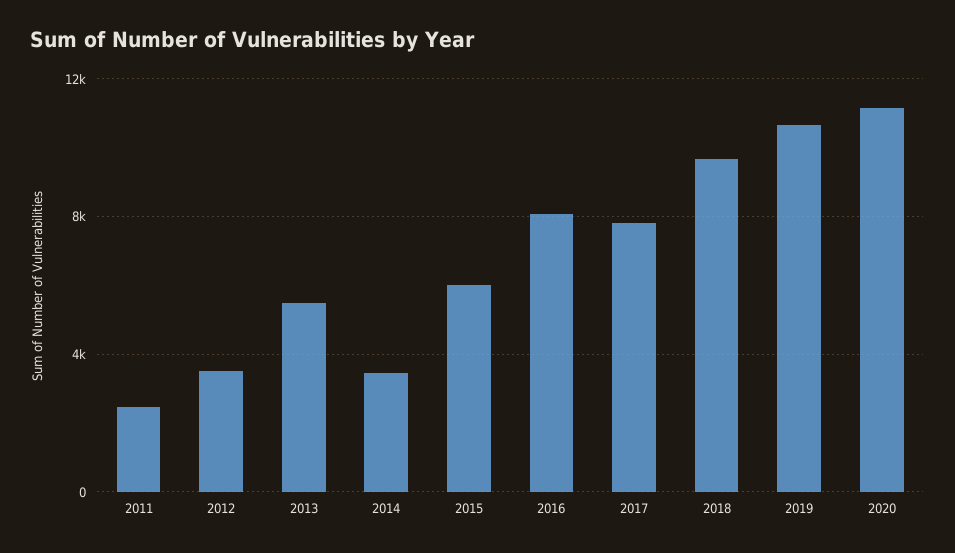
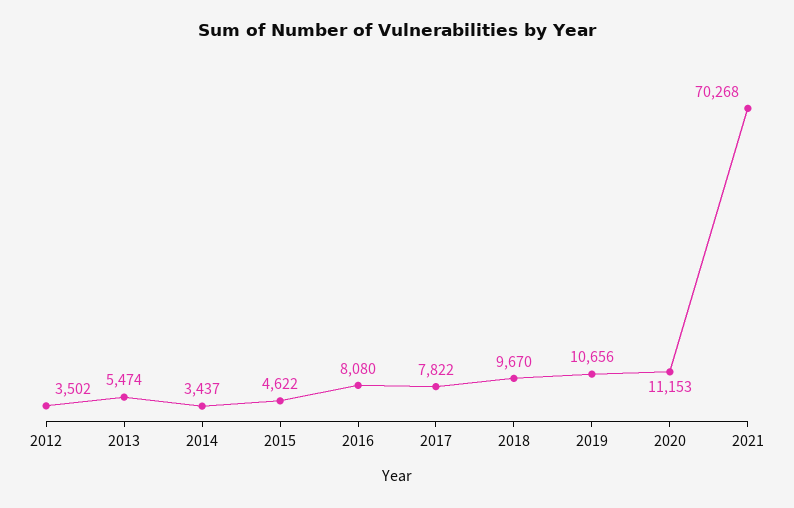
2011: 2500 -> none
2015: 6000 -> 4622
2021: none -> 70268

